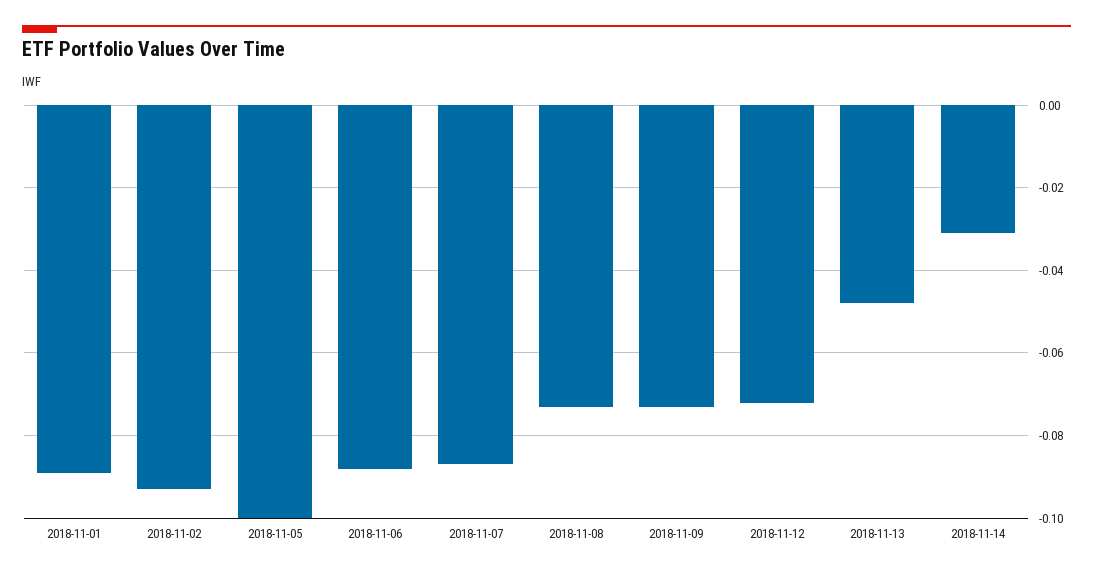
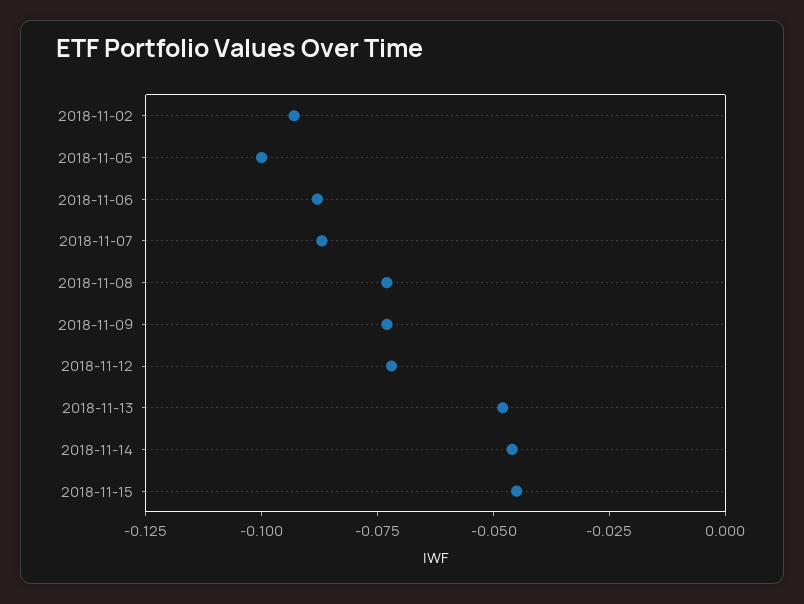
2018-11-01: -0.09 -> none
2018-11-14: -0.03 -> -0.045
2018-11-15: none -> -0.045

